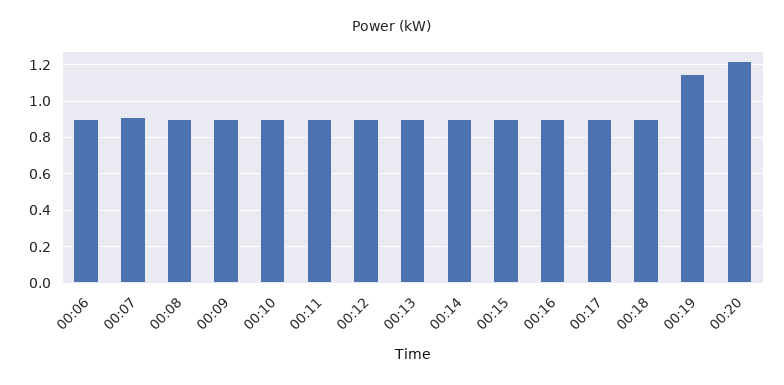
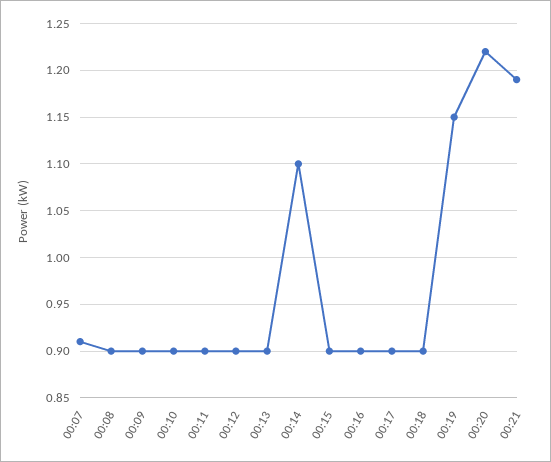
00:06: 0.9 -> none
00:14: 0.9 -> 1.1
00:21: none -> 1.19

